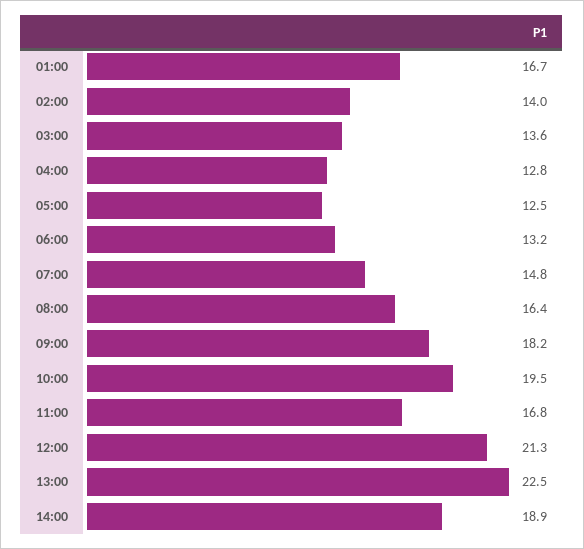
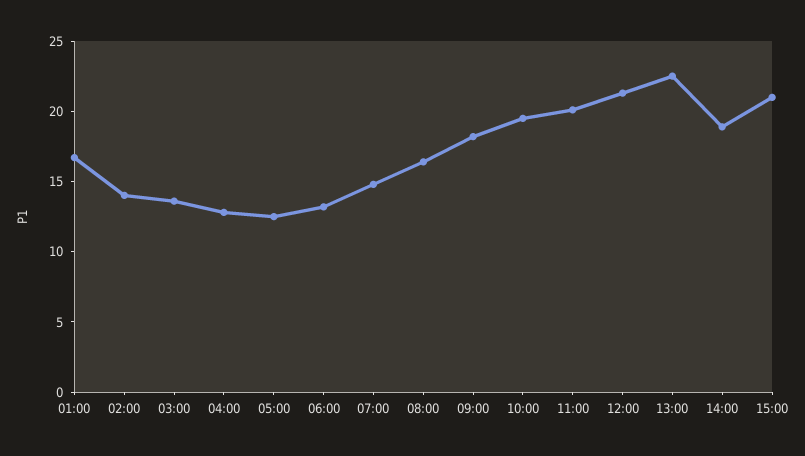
11:00: 16.8 -> 20
15:00: none -> 21

